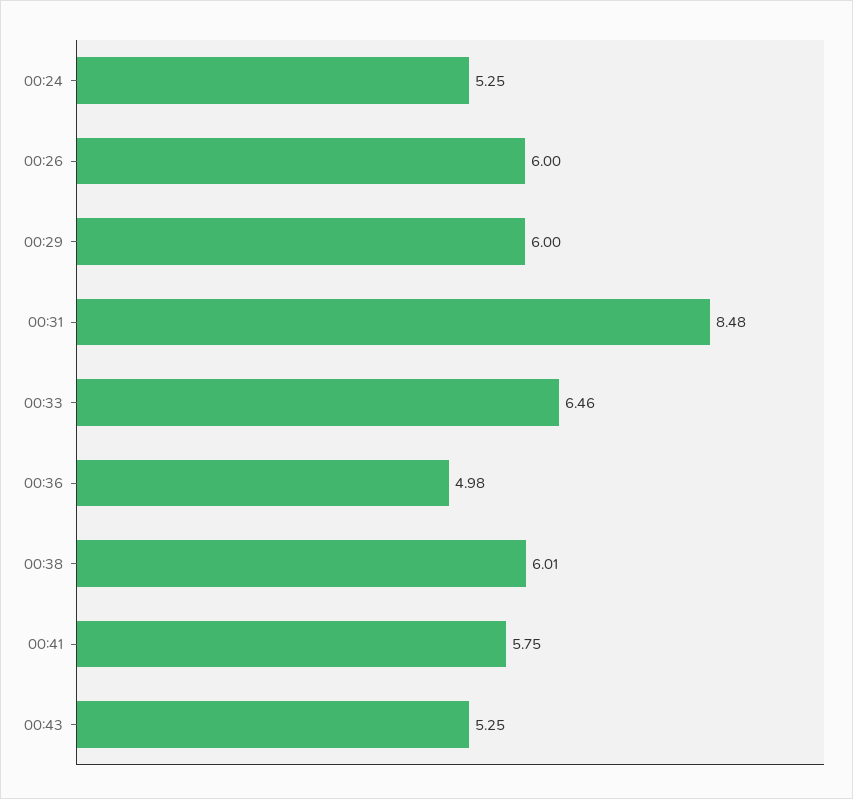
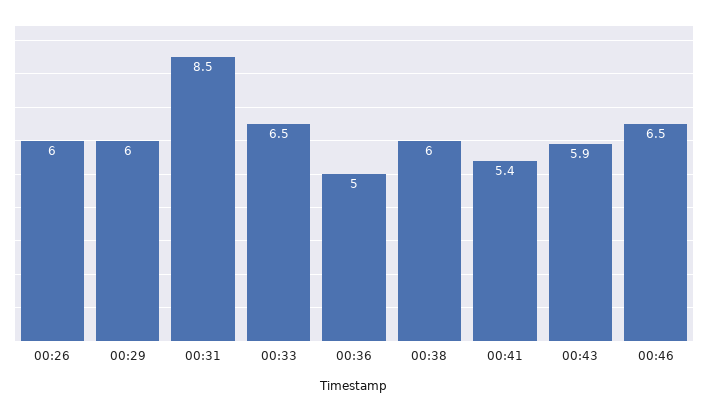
00:24: 5.25 -> none
00:41: 5.75 -> 5.4
00:43: 5.25 -> 5.9
00:46: none -> 6.5

